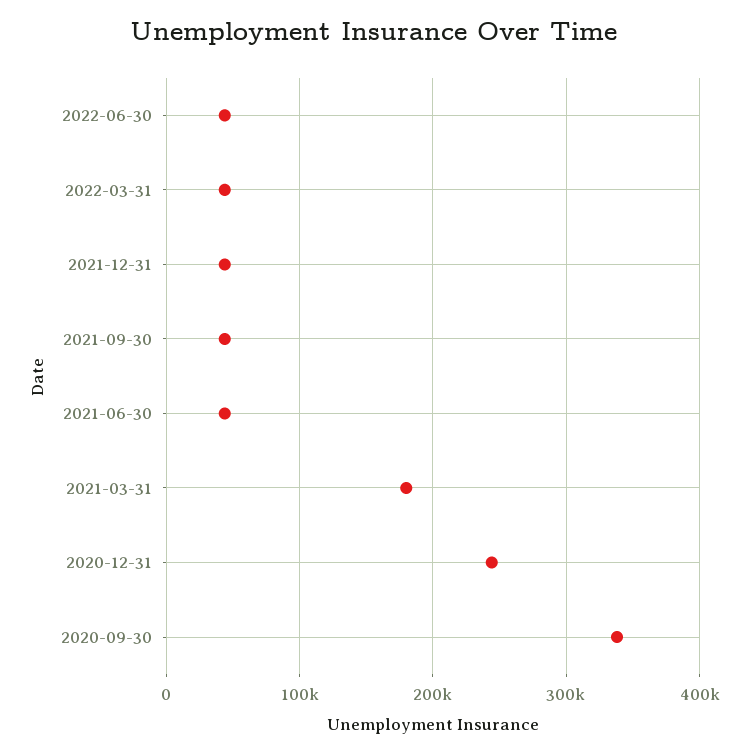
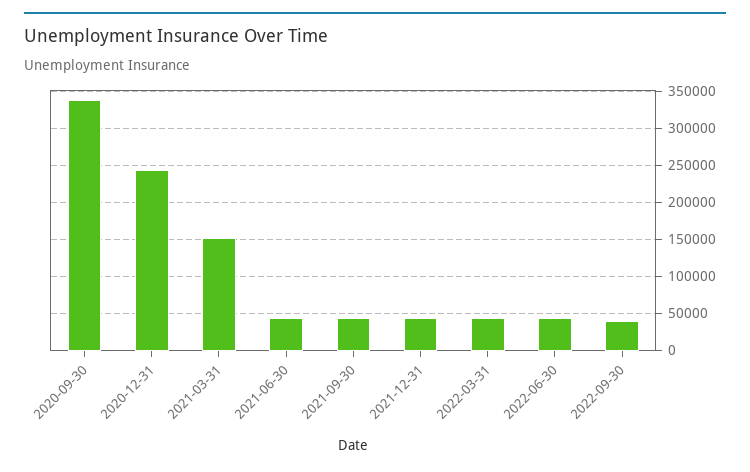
2021-03-31: 180000 -> 150000
2022-09-30: none -> 40000

